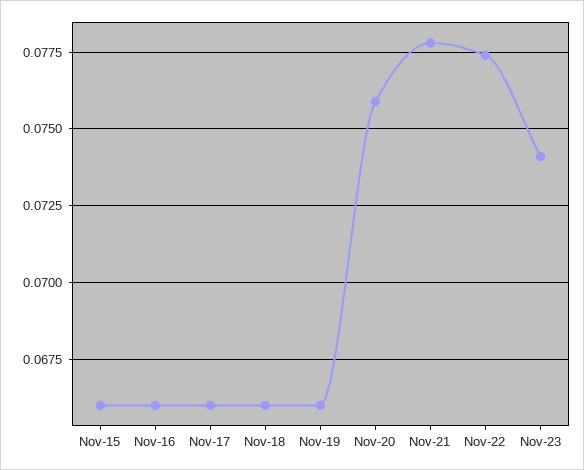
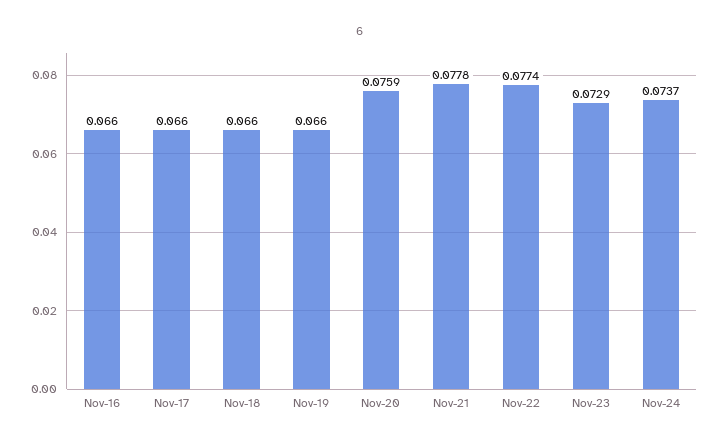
Nov-15: 0.066 -> none
Nov-23: 0.074 -> 0.0729
Nov-24: none -> 0.0737

